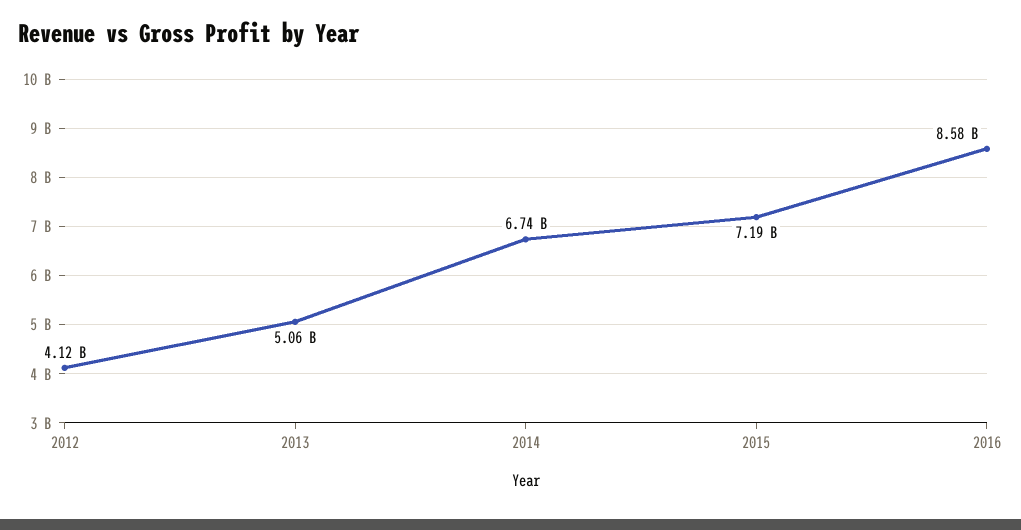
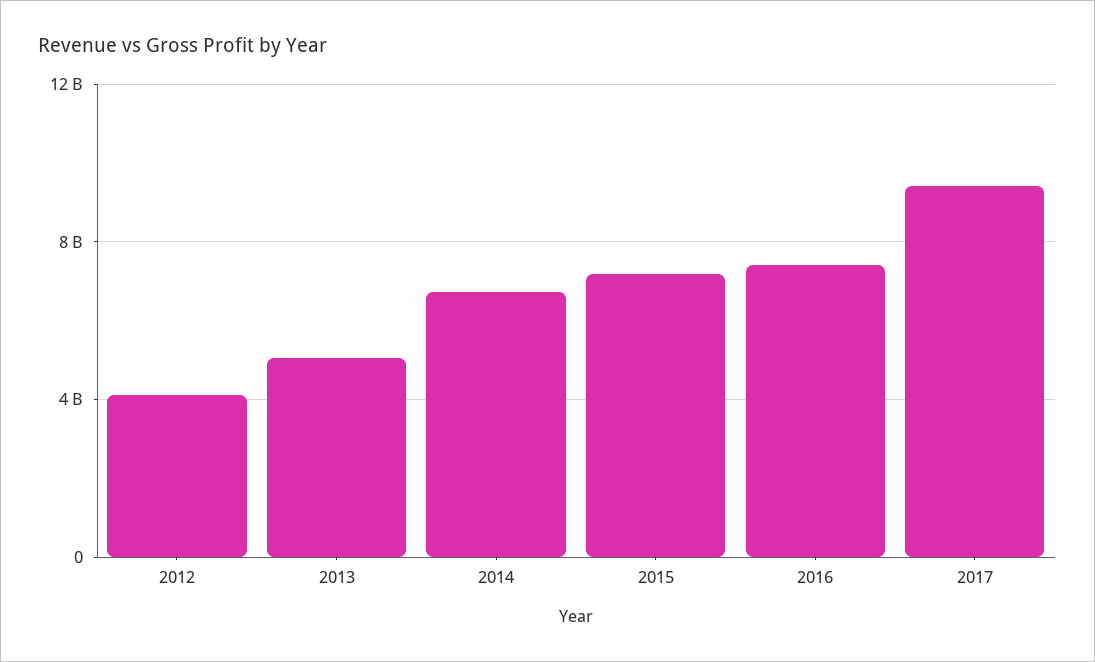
2016: 8580000000 -> 7500000000
2017: none -> 9500000000

